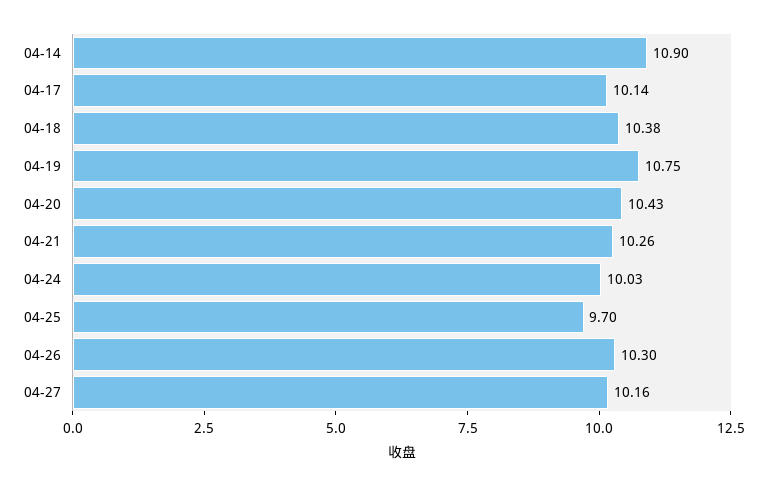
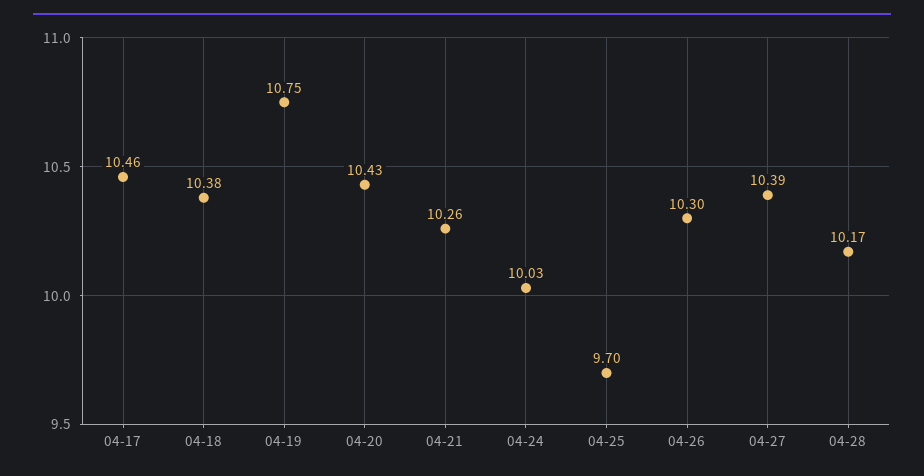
04-14: 10.9 -> none
04-17: 10.14 -> 10.46
04-27: 10.16 -> 10.39
04-28: none -> 10.17

